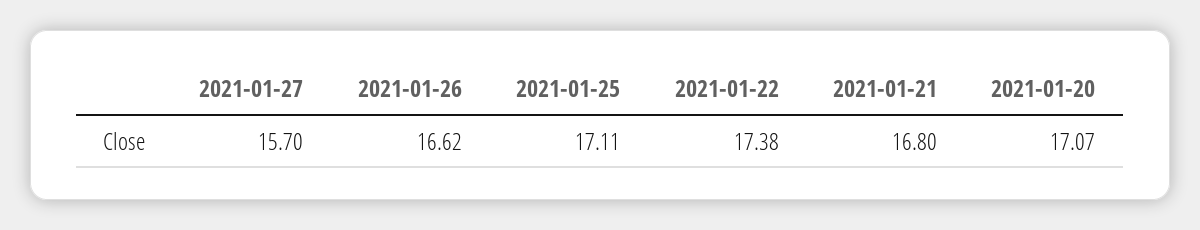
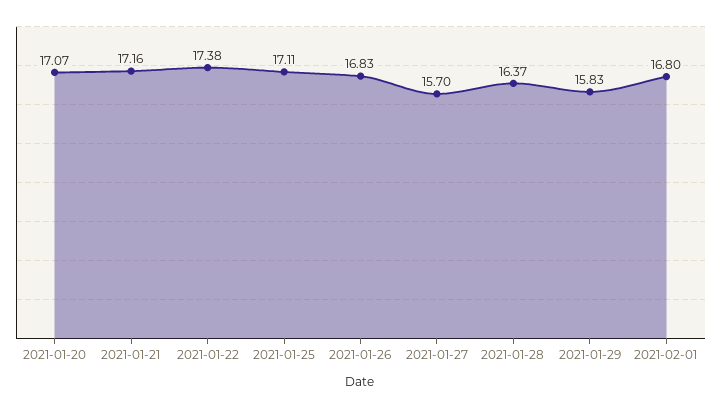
2021-01-26: 16.62 -> 16.83
2021-01-21: 16.8 -> 17.16
2021-01-28: none -> 16.37
2021-01-29: none -> 15.83
2021-02-01: none -> 16.8

